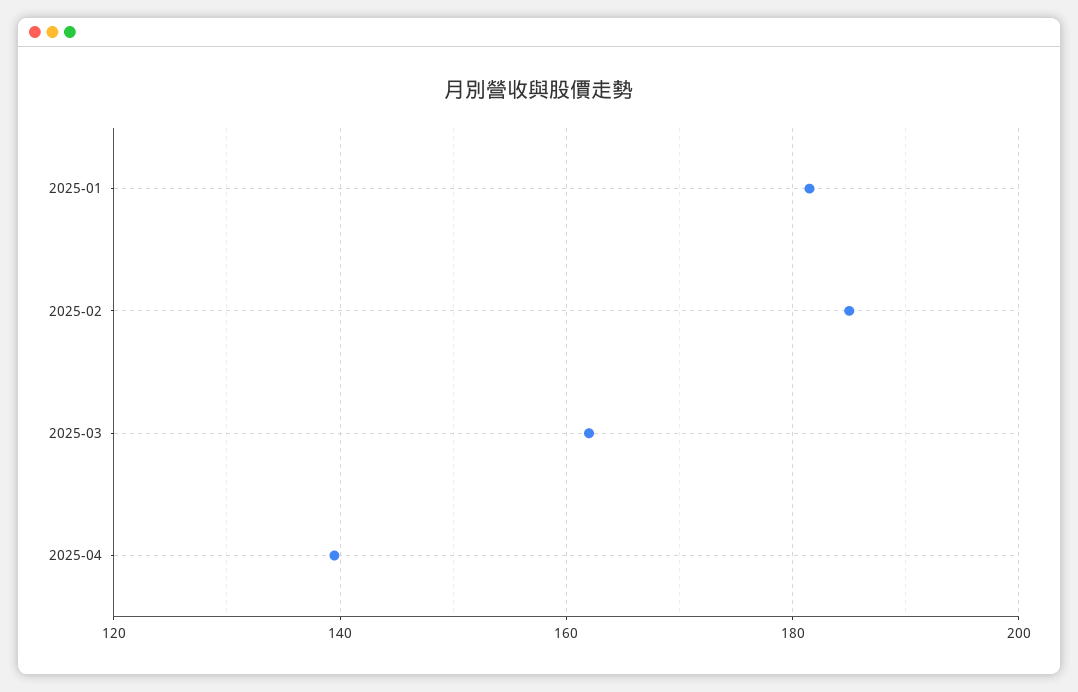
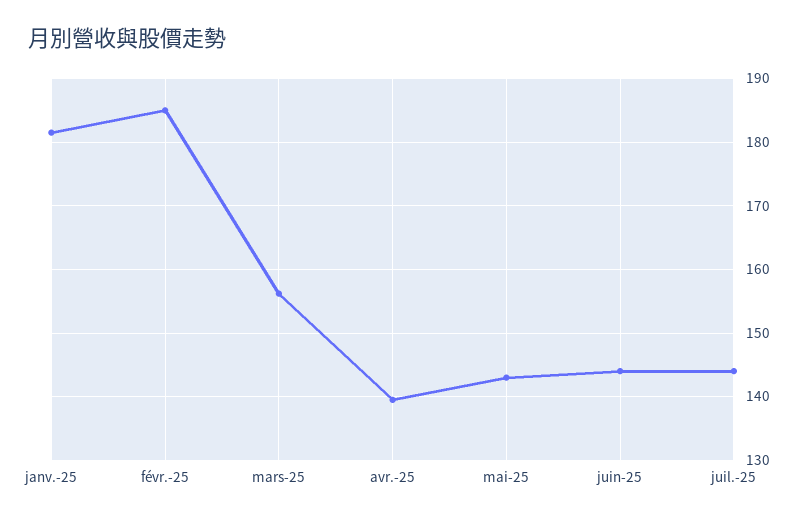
2025-03: 162 -> 156
mai-25: none -> 143
juin-25: none -> 144
juil.-25: none -> 144

